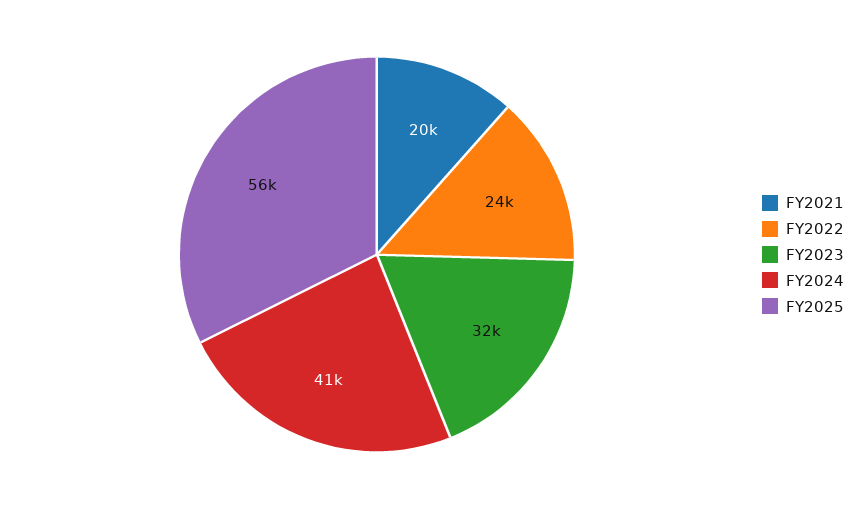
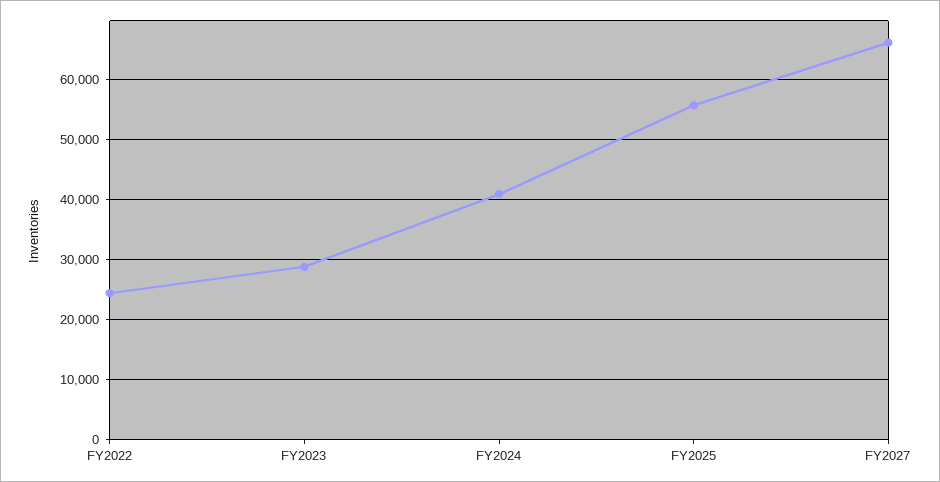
FY2021: 20000 -> none
FY2023: 32000 -> 29000
FY2027: none -> 66000

